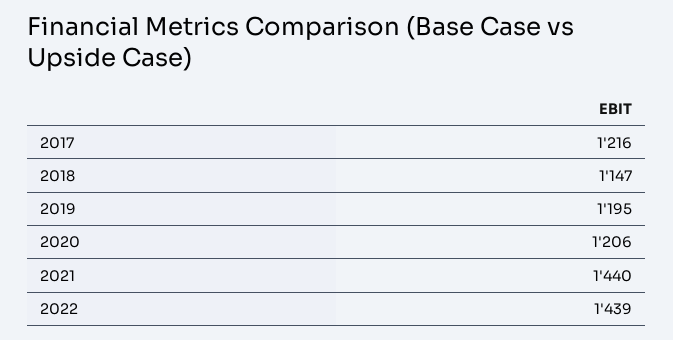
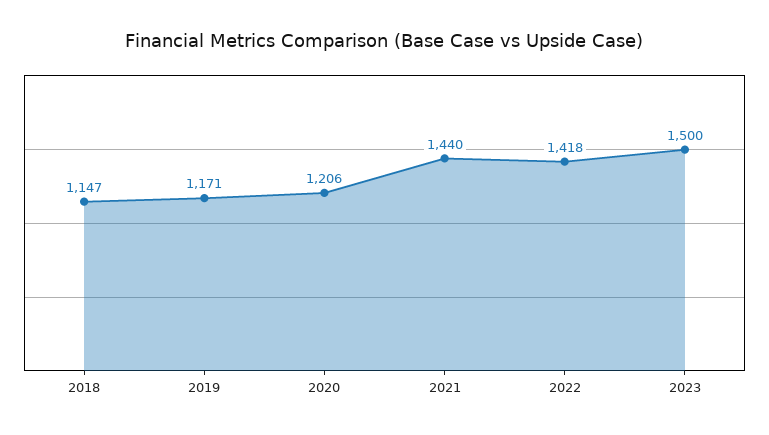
2017: 1216 -> none
2019: 1195 -> 1171
2022: 1439 -> 1418
2023: none -> 1500

